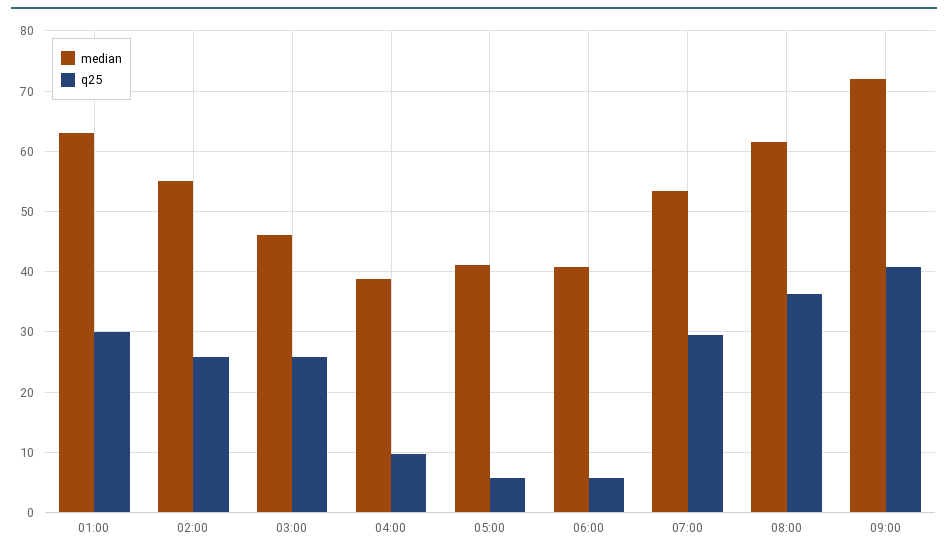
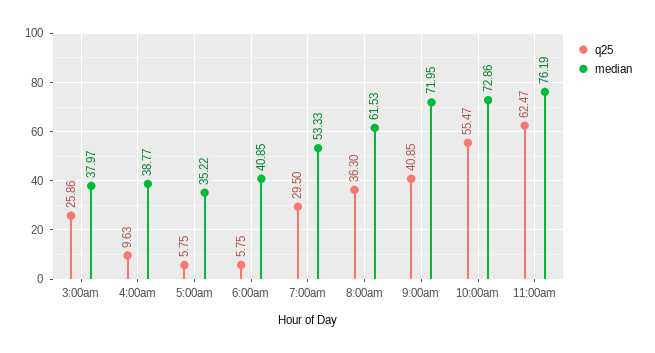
median, 01:00: 63 -> none
q25, 01:00: 30 -> none
median, 02:00: 55 -> none
q25, 02:00: 26 -> none
median, 03:00: 46 -> 37.97
median, 05:00: 41 -> 35.22
q25, 10:00am: none -> 55.47
median, 10:00am: none -> 72.86
q25, 11:00am: none -> 62.47
median, 11:00am: none -> 76.19

